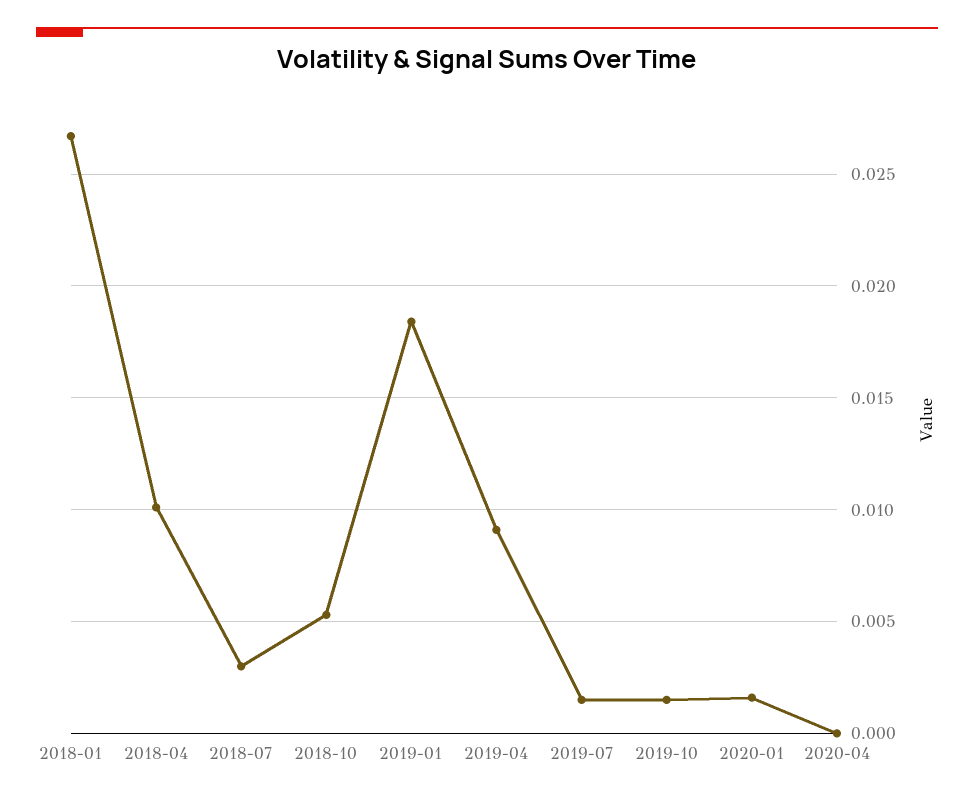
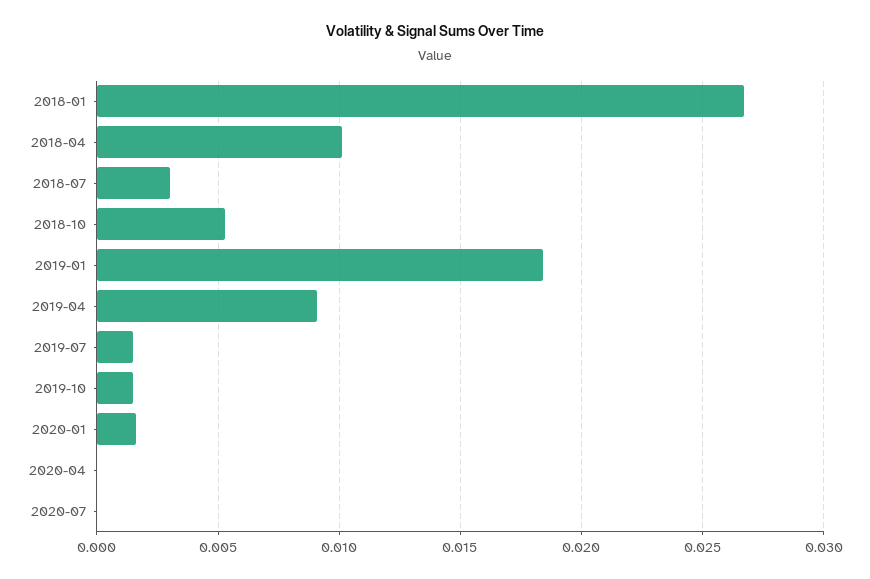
2020-07: none -> 0

